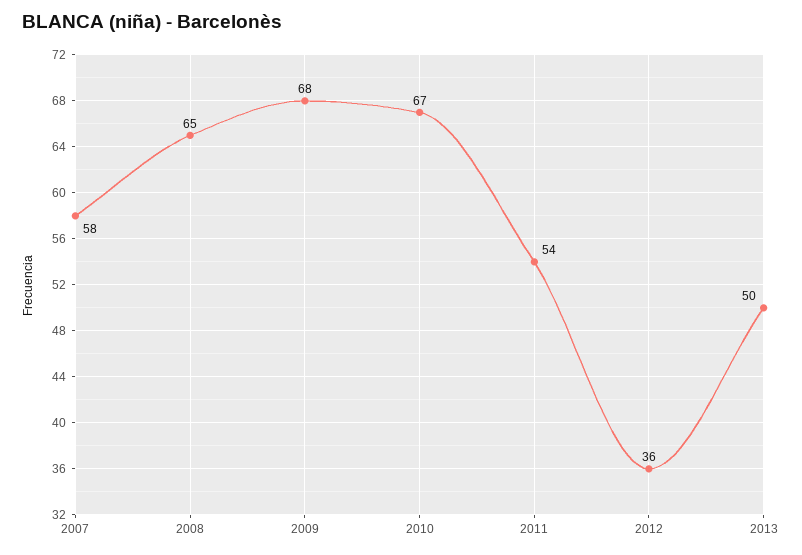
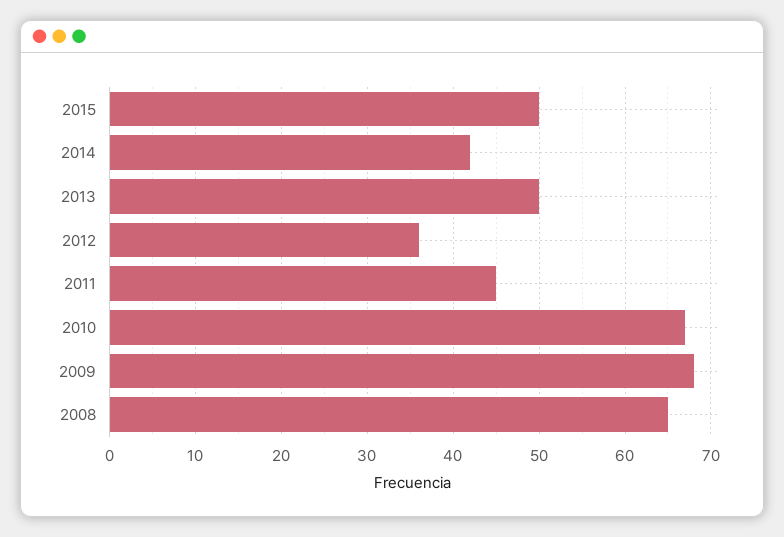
2007: 58 -> none
2011: 54 -> 45
2015: none -> 50
2014: none -> 42

